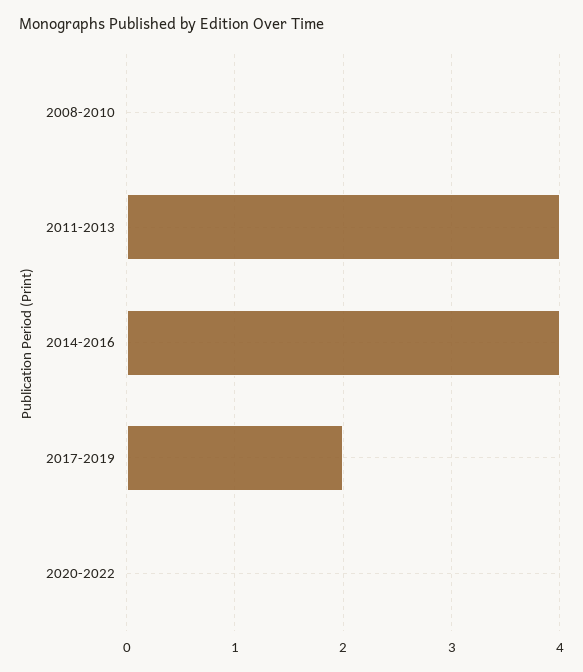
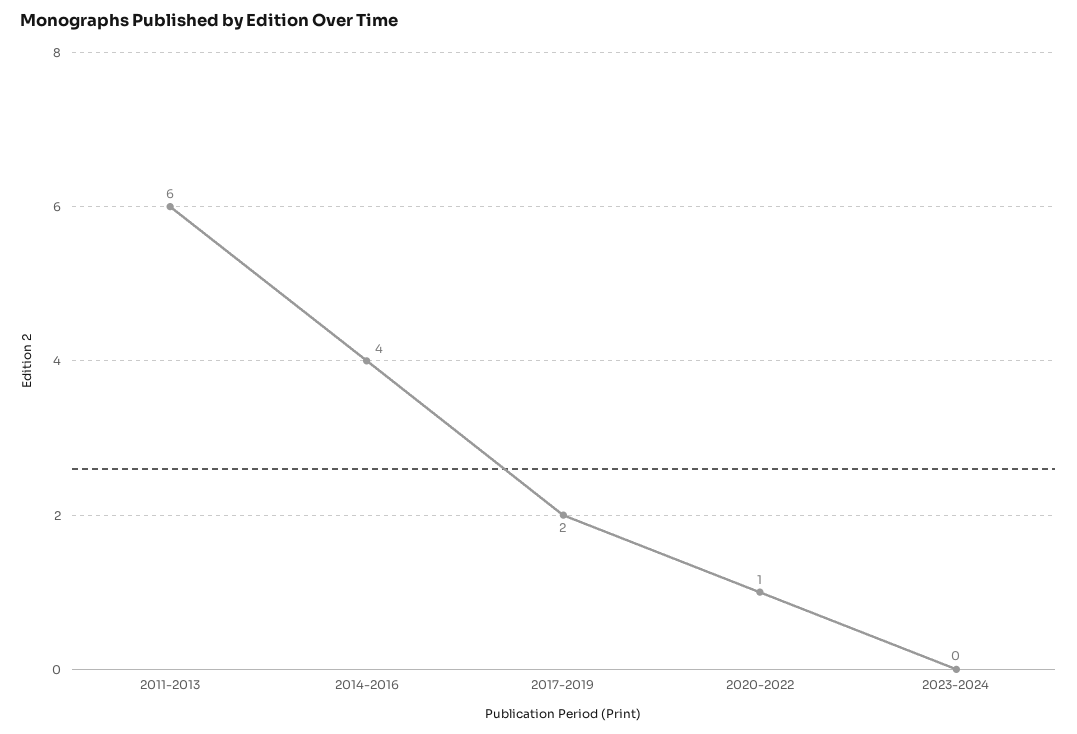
2008-2010: 0 -> none
2011-2013: 4 -> 6
2020-2022: 0 -> 1
2023-2024: none -> 0

